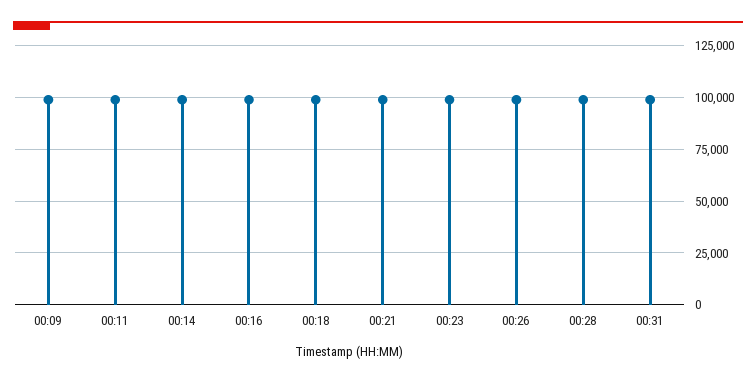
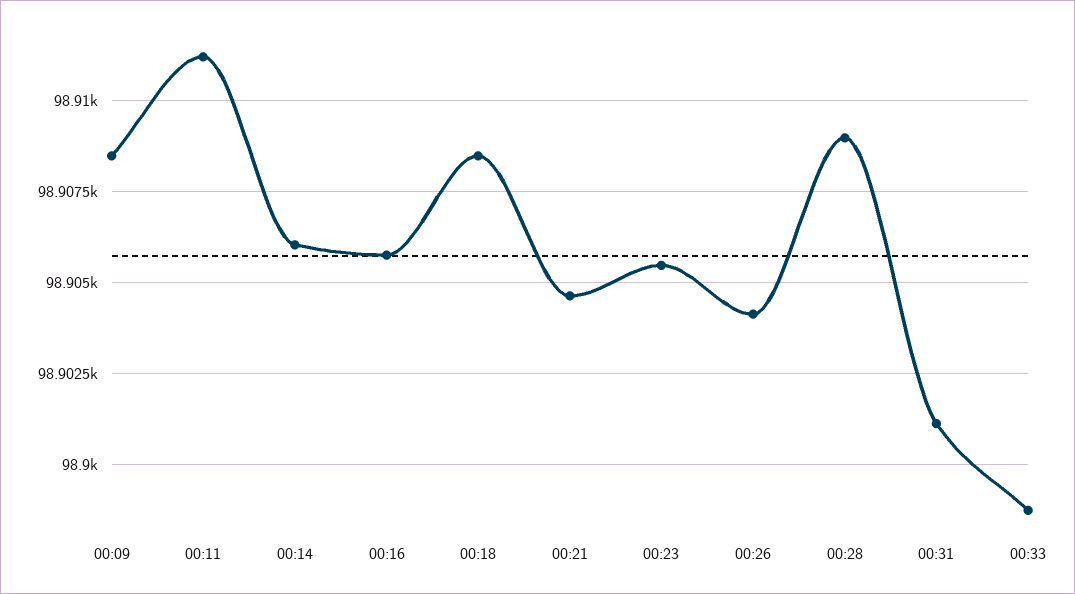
00:33: none -> 98898.75

